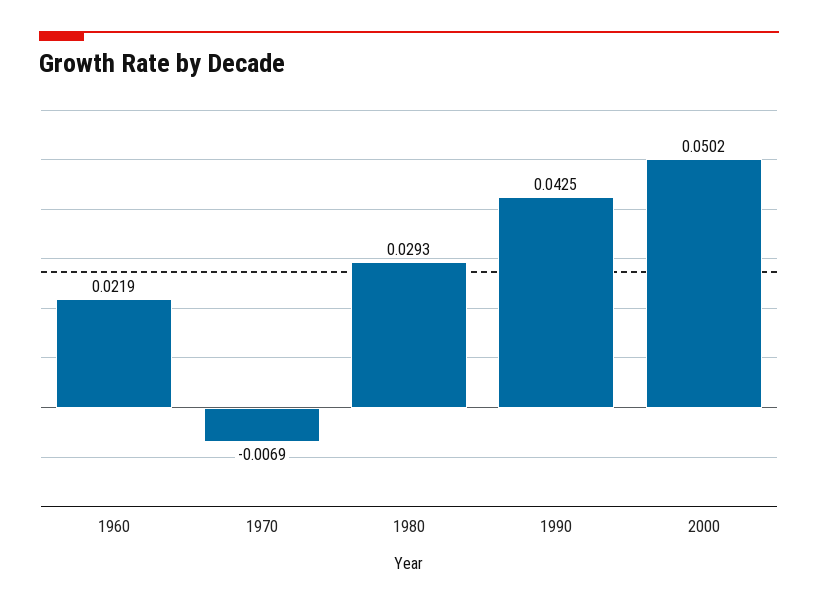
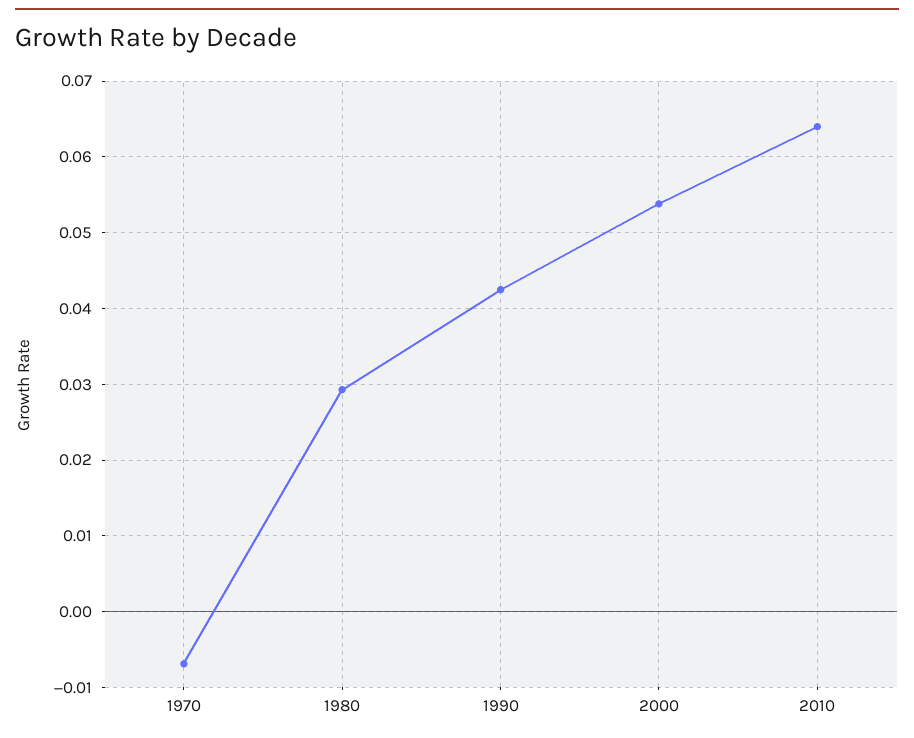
1960: 0.0219 -> none
2000: 0.0502 -> 0.054
2010: none -> 0.064

